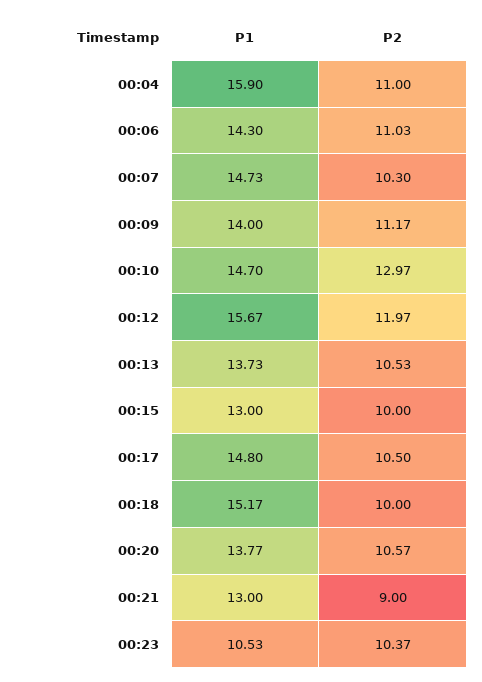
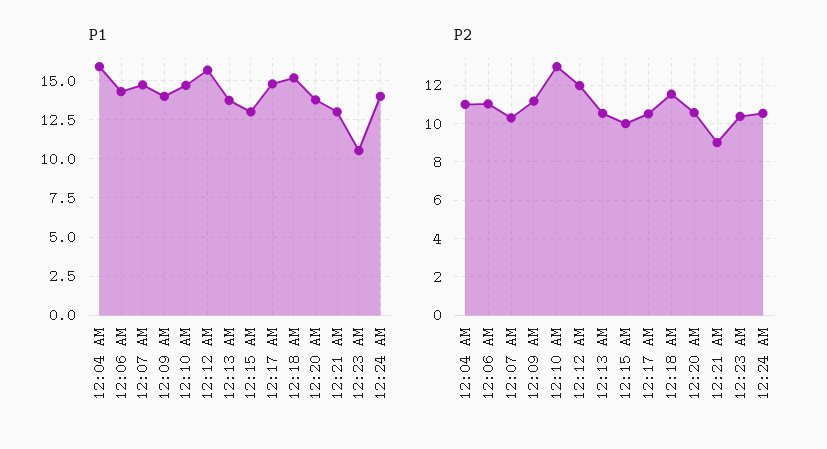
P2, 00:18: 10 -> 11.5
P1, 12:24 AM: none -> 14
P2, 12:24 AM: none -> 10.5

